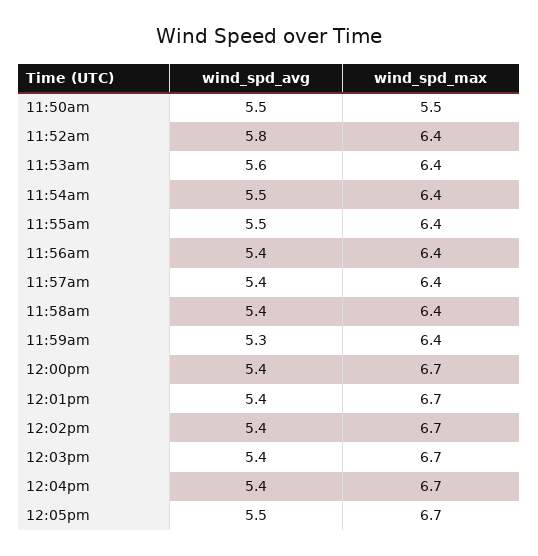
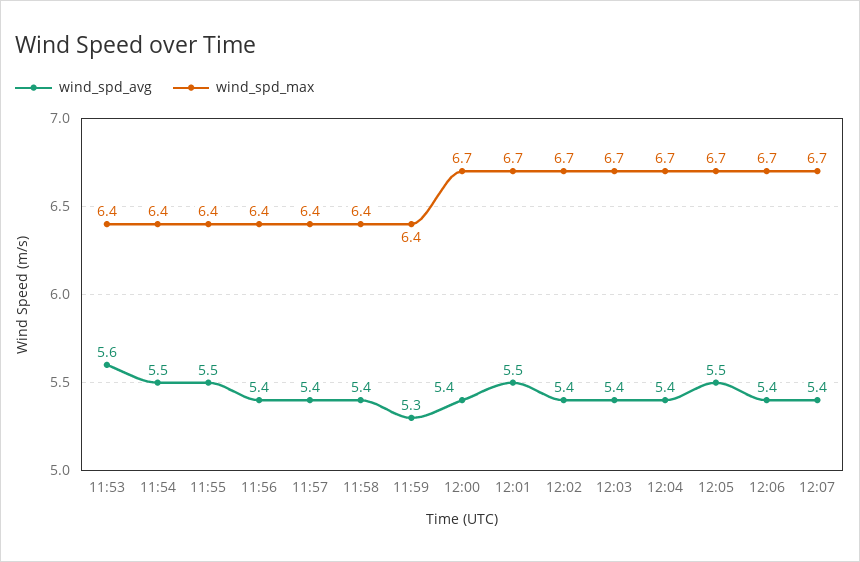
wind_spd_avg, 11:50am: 5.5 -> none
wind_spd_max, 11:50am: 5.5 -> none
wind_spd_avg, 11:52am: 5.8 -> none
wind_spd_max, 11:52am: 6.4 -> none
wind_spd_avg, 12:01pm: 5.4 -> 5.5
wind_spd_avg, 12:06: none -> 5.4
wind_spd_max, 12:06: none -> 6.7
wind_spd_avg, 12:07: none -> 5.4
wind_spd_max, 12:07: none -> 6.7

